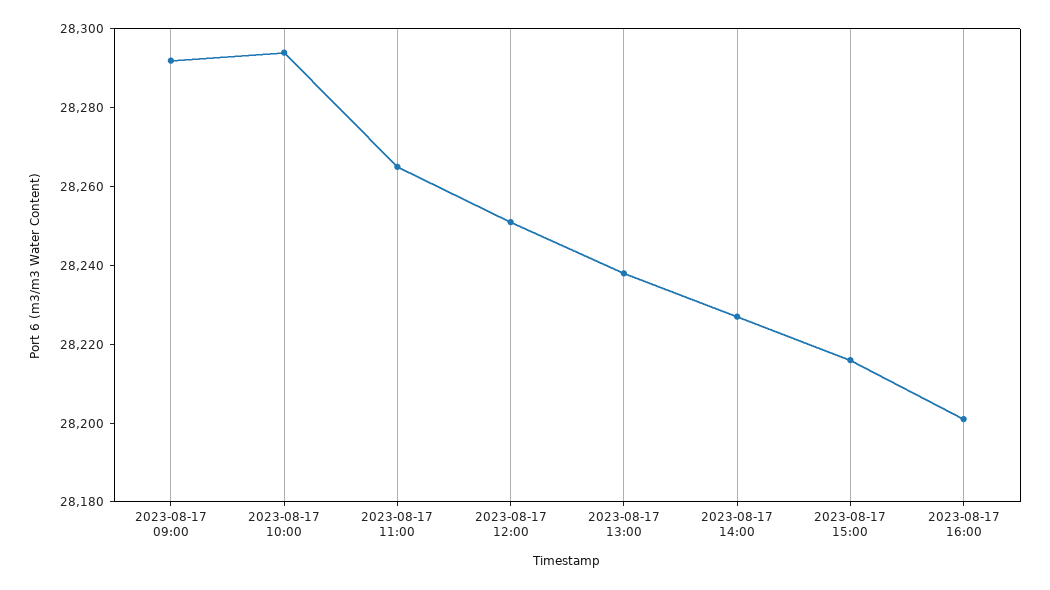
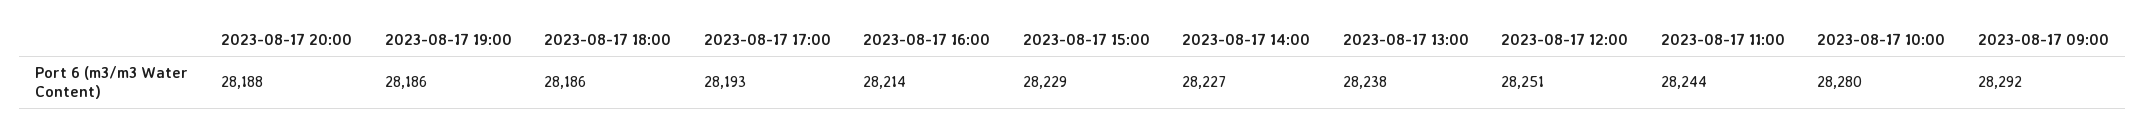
2023-08-17 10:00: 28295 -> 28280
2023-08-17 11:00: 28265 -> 28244
2023-08-17 15:00: 28215 -> 28229
2023-08-17 16:00: 28200 -> 28214
2023-08-17 20:00: none -> 28188
2023-08-17 19:00: none -> 28186
2023-08-17 18:00: none -> 28186
2023-08-17 17:00: none -> 28193

